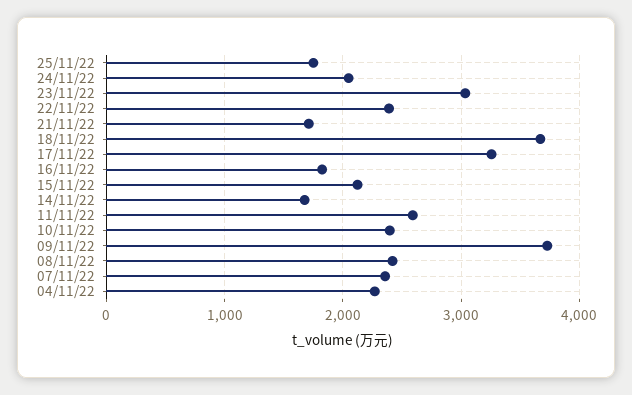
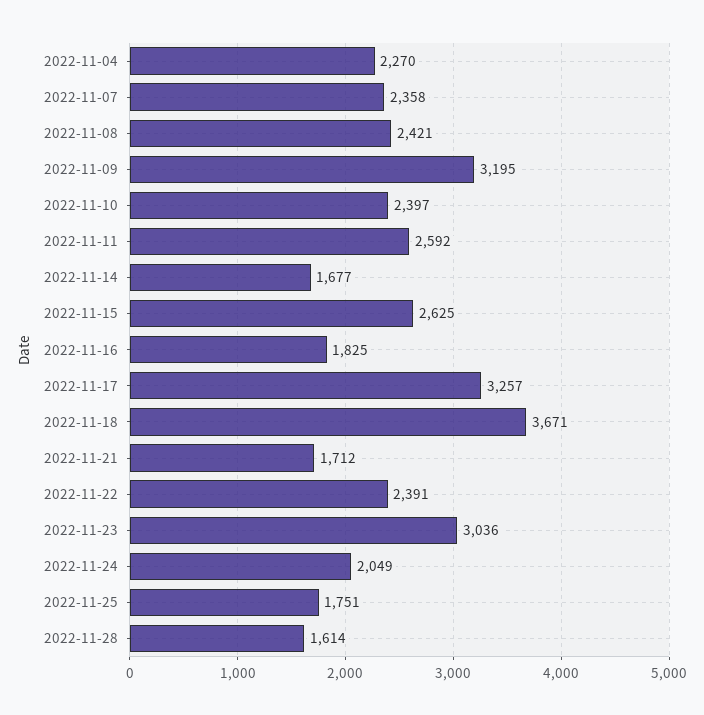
15/11/22: 2100 -> 2625
09/11/22: 3700 -> 3195
2022-11-28: none -> 1614

